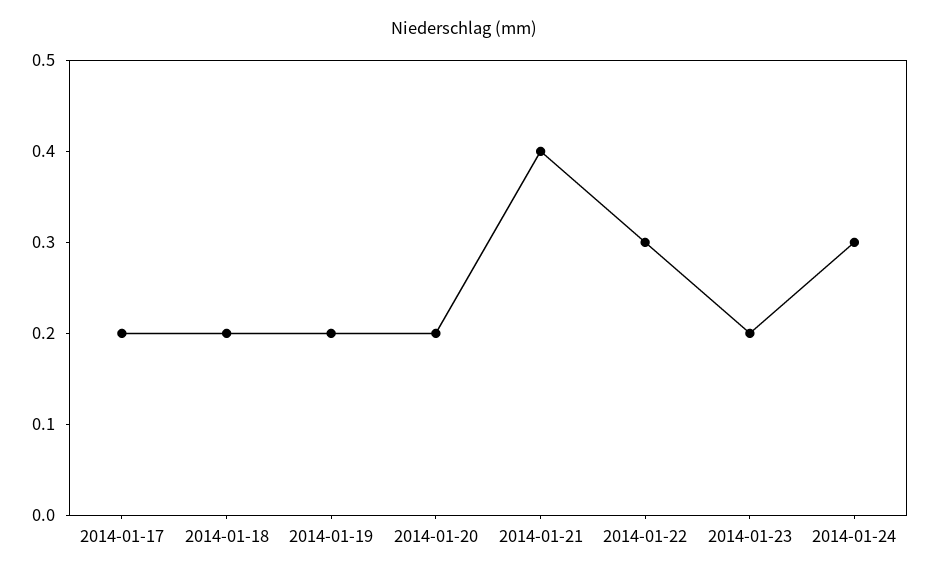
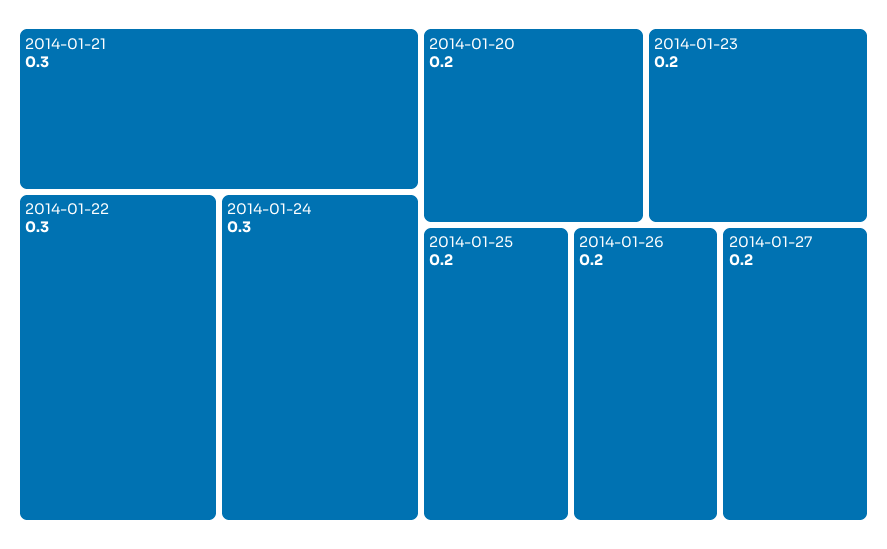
2014-01-17: 0.2 -> none
2014-01-18: 0.2 -> none
2014-01-19: 0.2 -> none
2014-01-21: 0.4 -> 0.3
2014-01-25: none -> 0.2
2014-01-26: none -> 0.2
2014-01-27: none -> 0.2

